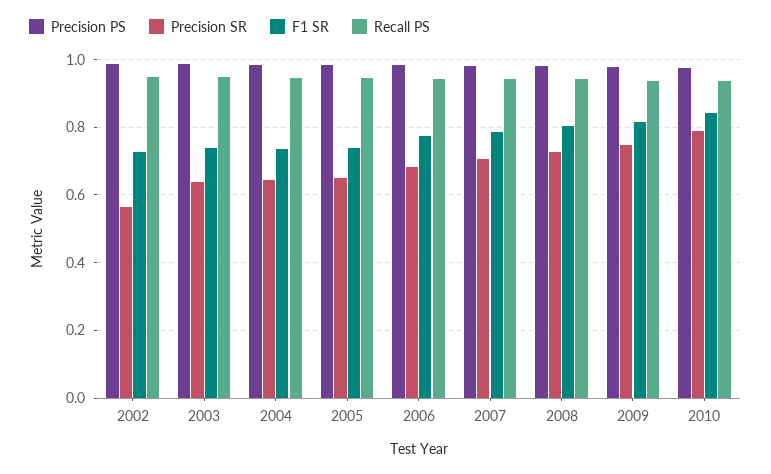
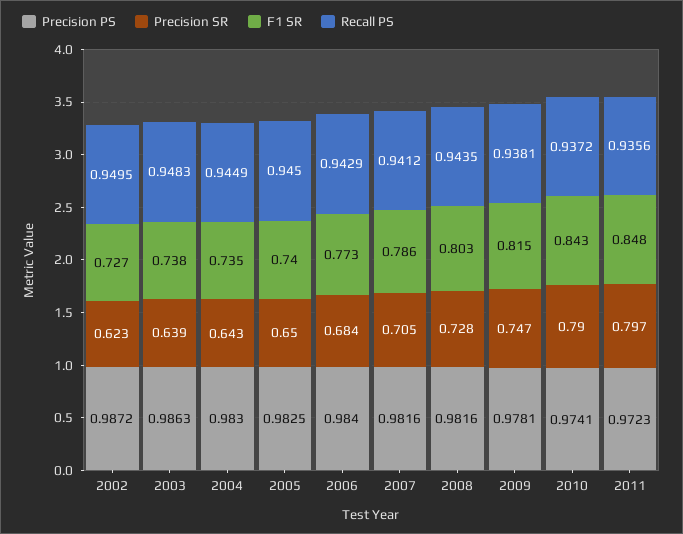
Precision SR, 2002: 0.56 -> 0.623
Precision PS, 2011: none -> 0.9723
Precision SR, 2011: none -> 0.797
F1 SR, 2011: none -> 0.848
Recall PS, 2011: none -> 0.9356

